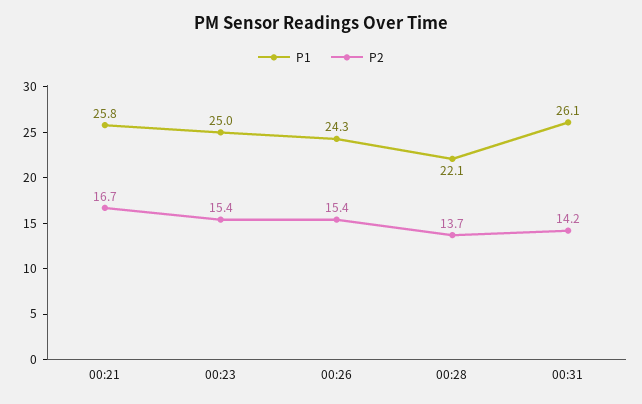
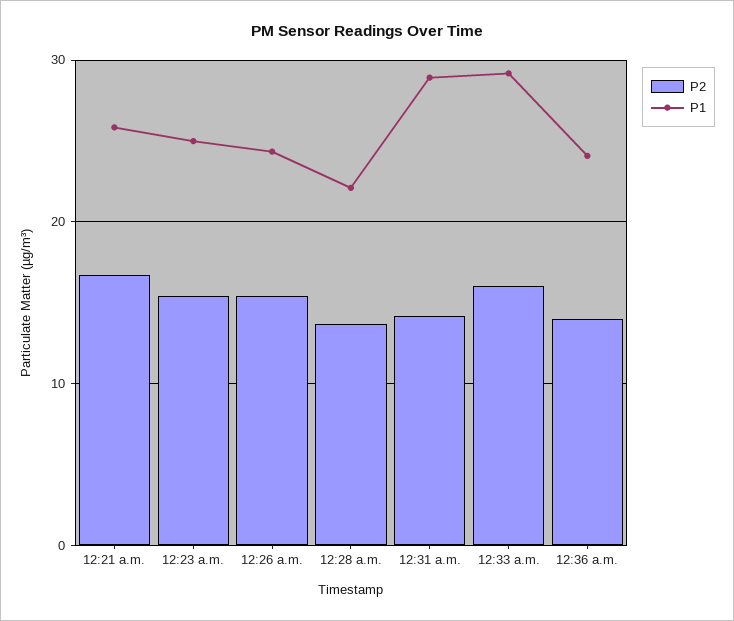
P1, 00:31: 26.1 -> 29
P2, 12:33 a.m.: none -> 16
P1, 12:33 a.m.: none -> 29
P2, 12:36 a.m.: none -> 14
P1, 12:36 a.m.: none -> 24

